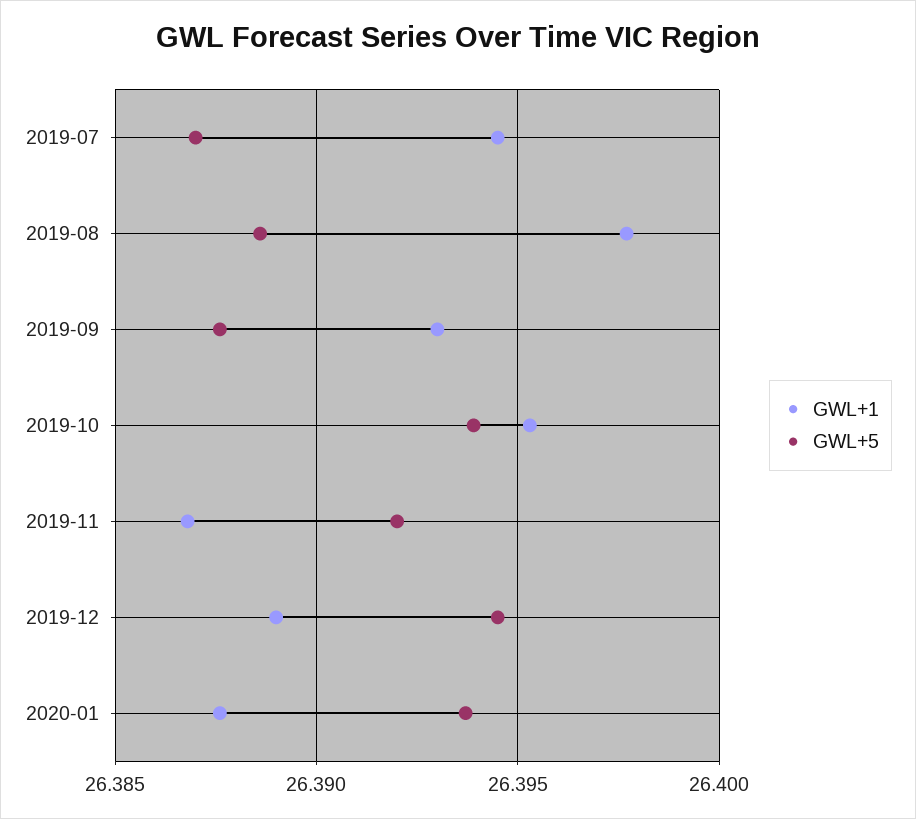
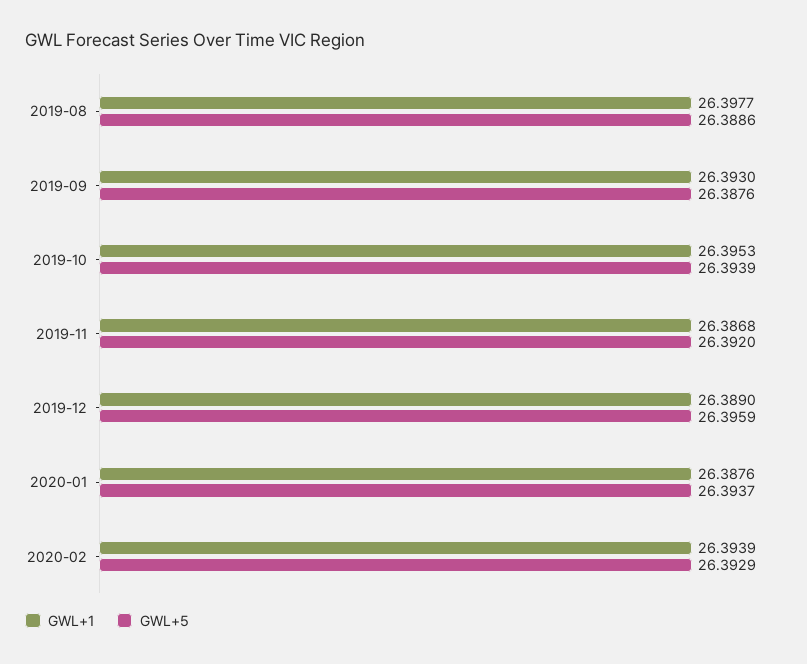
GWL+1, 2019-07: 26.3945 -> none
GWL+5, 2019-07: 26.387 -> none
GWL+5, 2019-12: 26.3945 -> 26.3959
GWL+1, 2020-02: none -> 26.3939
GWL+5, 2020-02: none -> 26.3929

